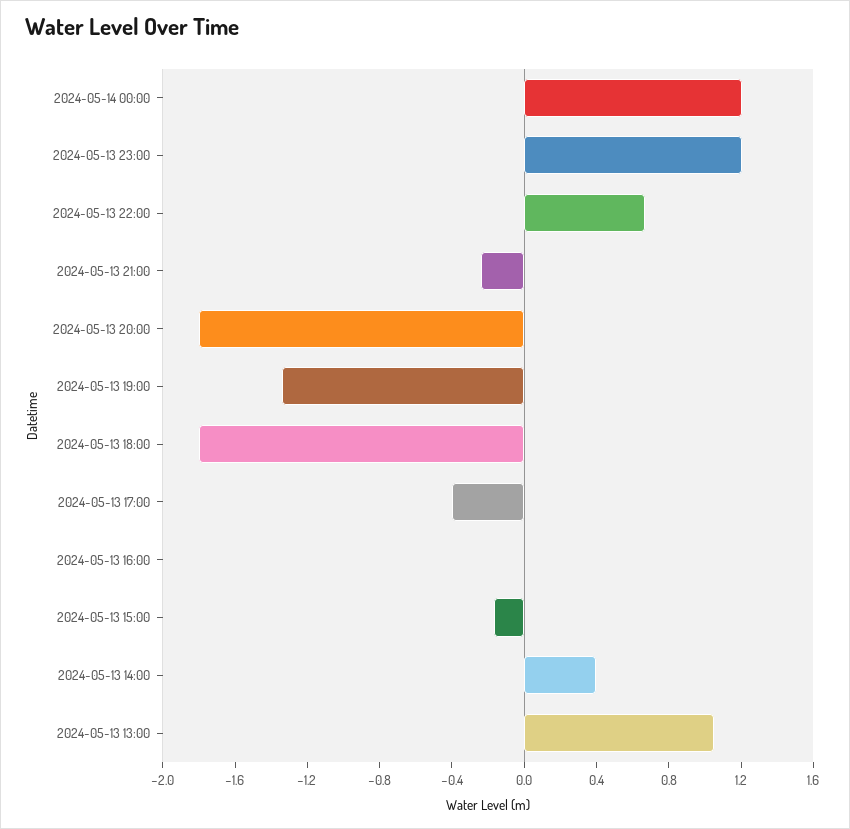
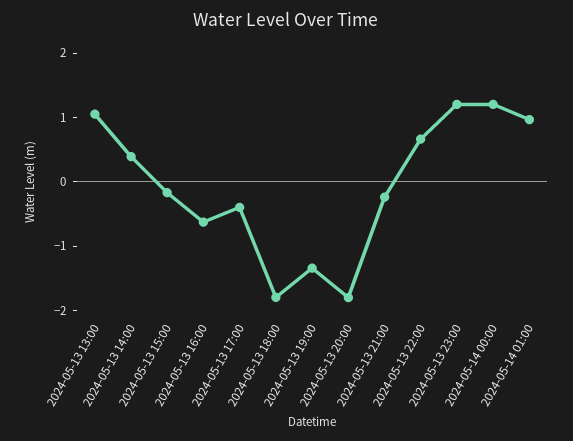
2024-05-13 16:00: 0 -> -0.6
2024-05-14 01:00: none -> 1

